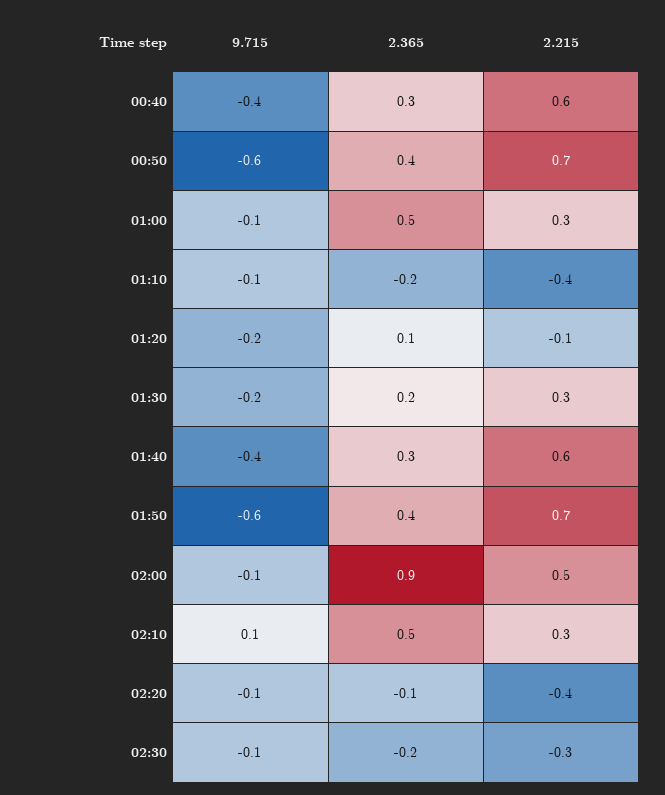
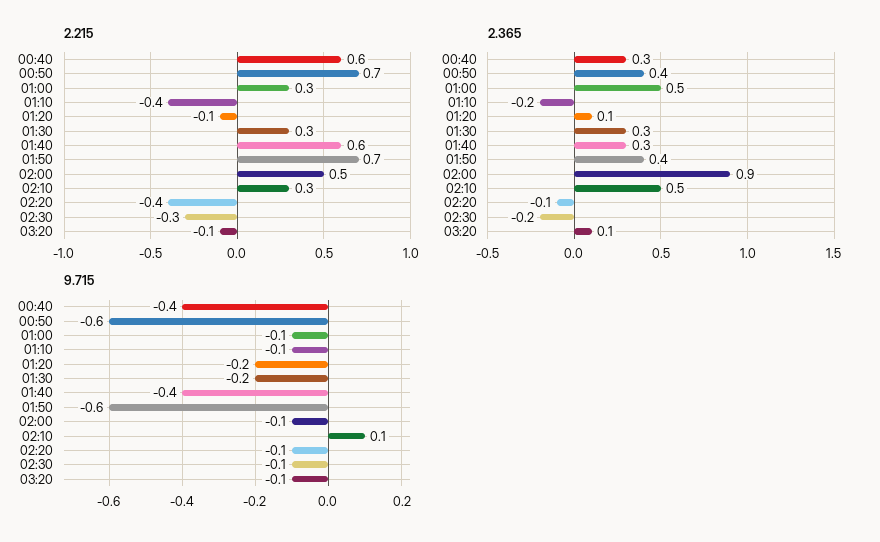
2.365, 01:30: 0.2 -> 0.3
2.215, 03:20: none -> -0.1
2.365, 03:20: none -> 0.1
9.715, 03:20: none -> -0.1

